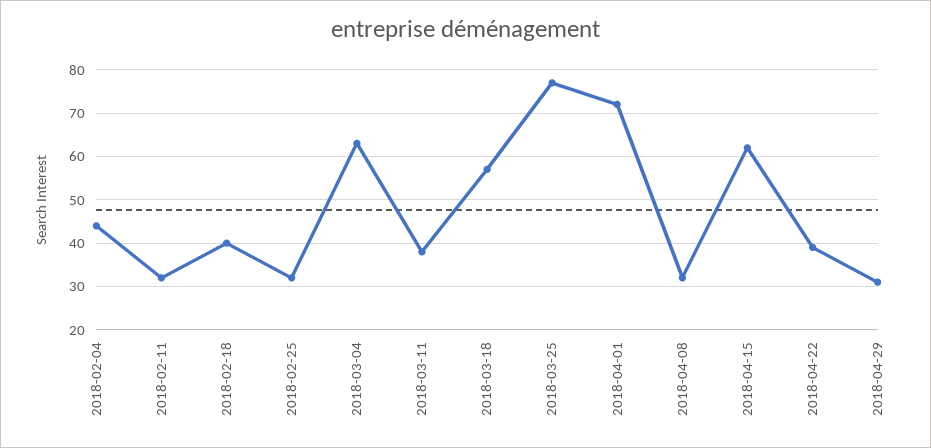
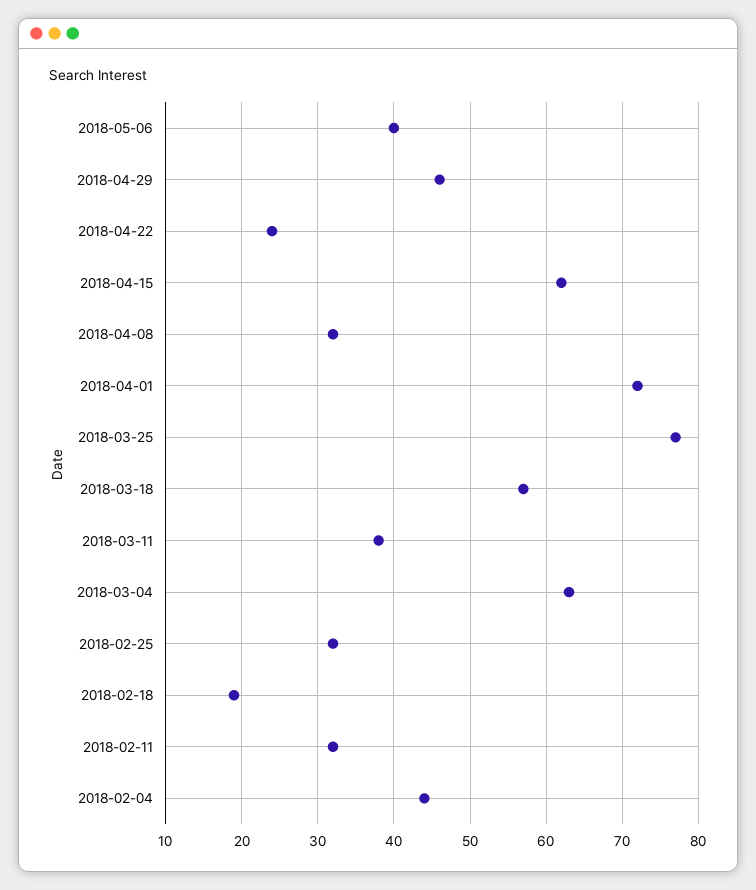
2018-02-18: 40 -> 19
2018-04-22: 40 -> 24
2018-04-29: 30 -> 46
2018-05-06: none -> 40

